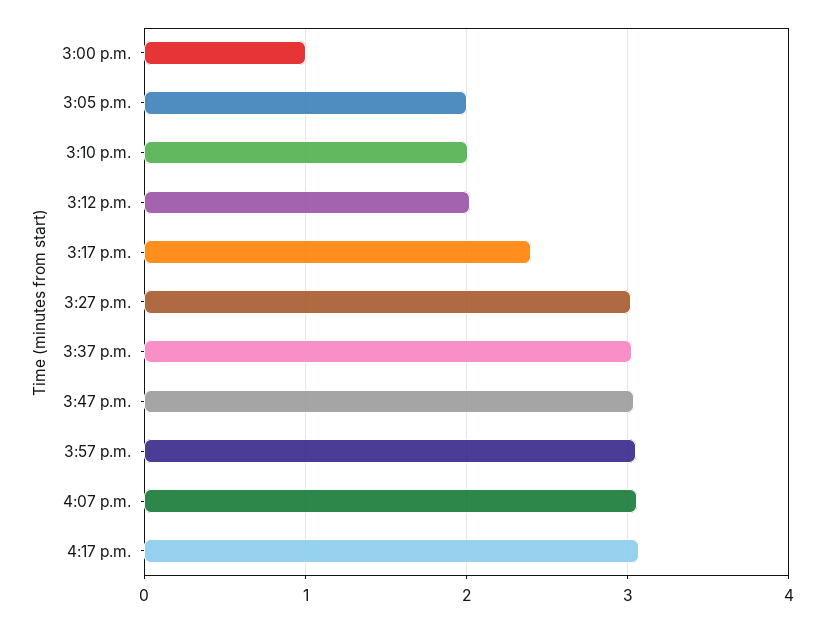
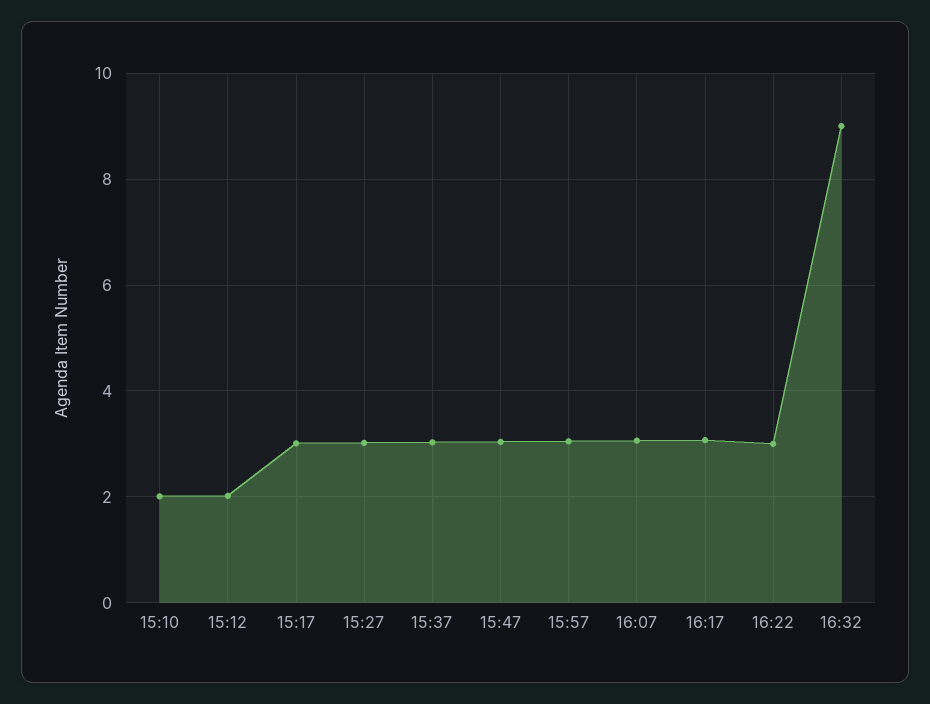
3:00 p.m.: 1 -> none
3:05 p.m.: 2 -> none
3:17 p.m.: 2.4 -> 3
16:22: none -> 3
16:32: none -> 9

